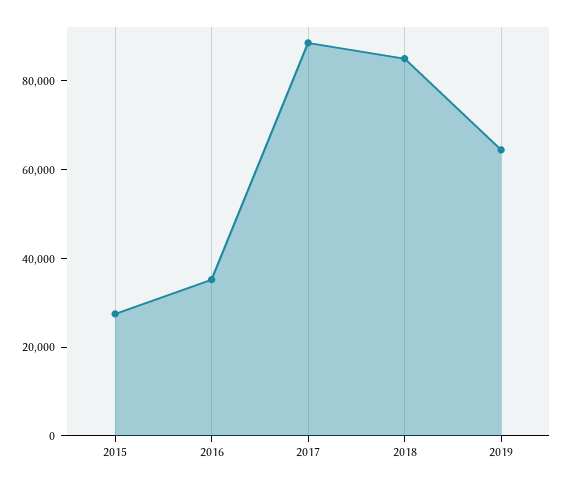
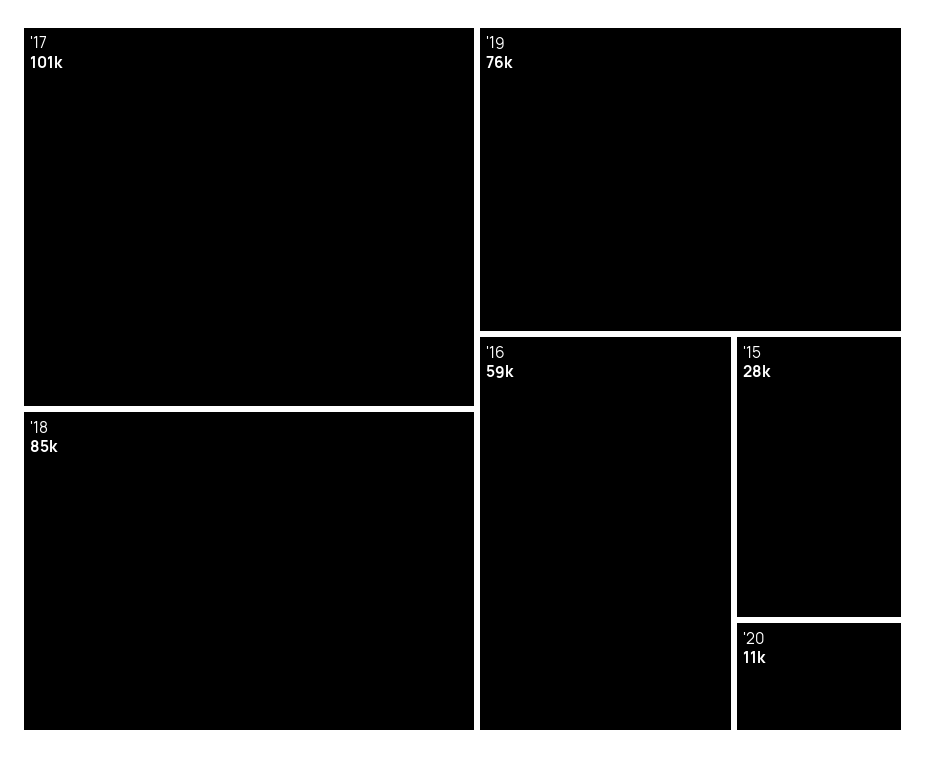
2016: 35000 -> 59000
2017: 90000 -> 101000
2019: 65000 -> 76000
'20: none -> 11000

